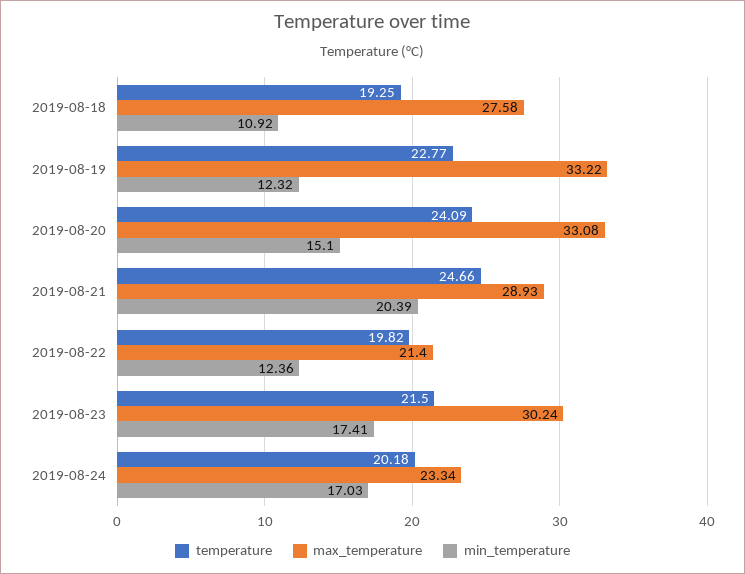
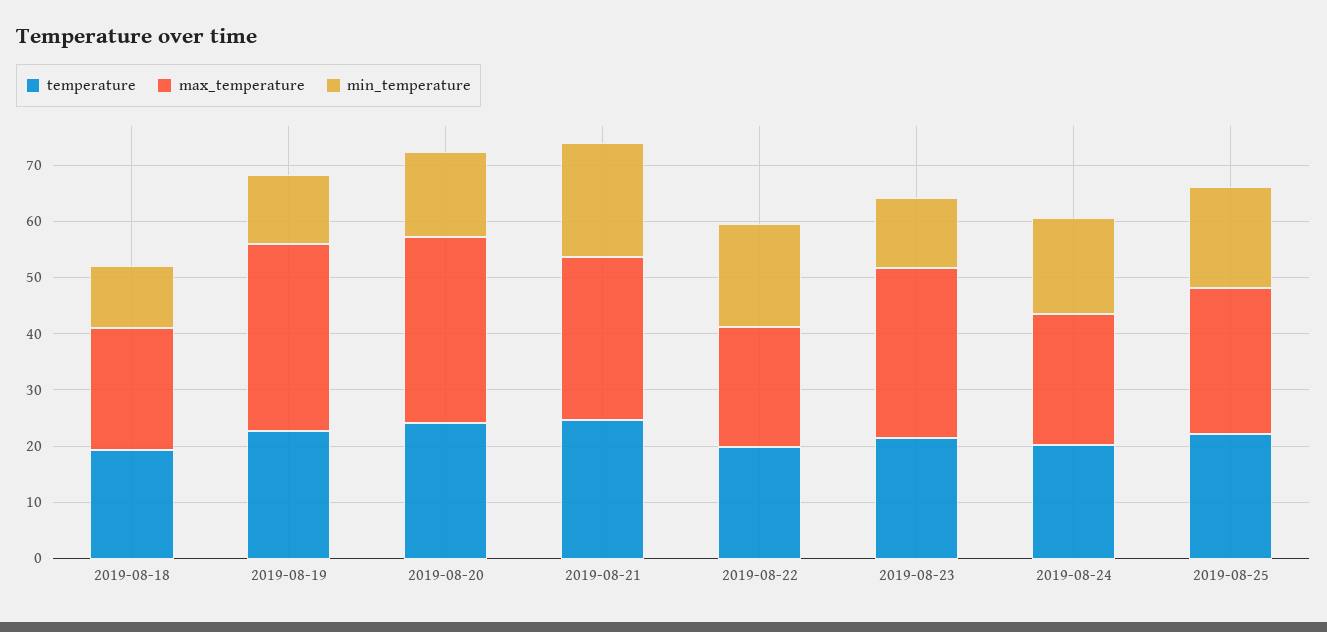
max_temperature, 2019-08-18: 27.58 -> 22
min_temperature, 2019-08-22: 12.36 -> 18
min_temperature, 2019-08-23: 17.41 -> 12
temperature, 2019-08-25: none -> 22
max_temperature, 2019-08-25: none -> 26
min_temperature, 2019-08-25: none -> 18

